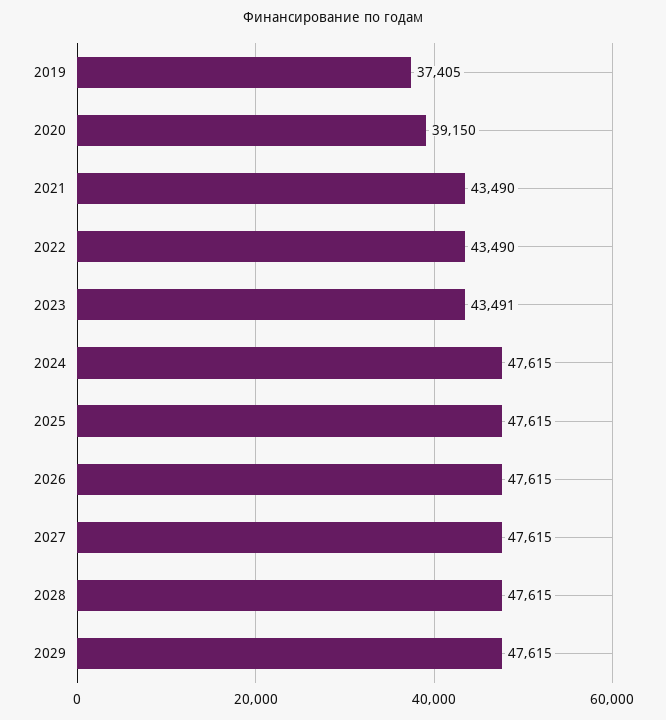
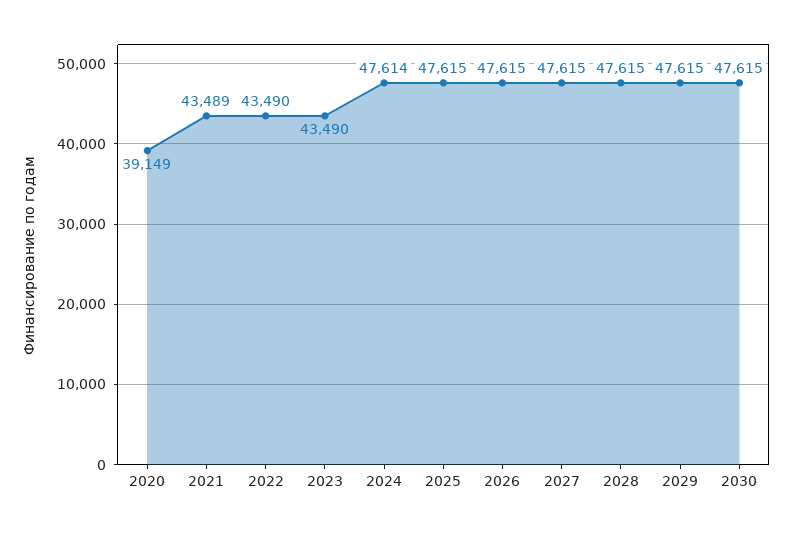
2019: 37405 -> none
2020: 39150 -> 39149
2021: 43490 -> 43489
2023: 43491 -> 43490
2024: 47615 -> 47614
2030: none -> 47615

